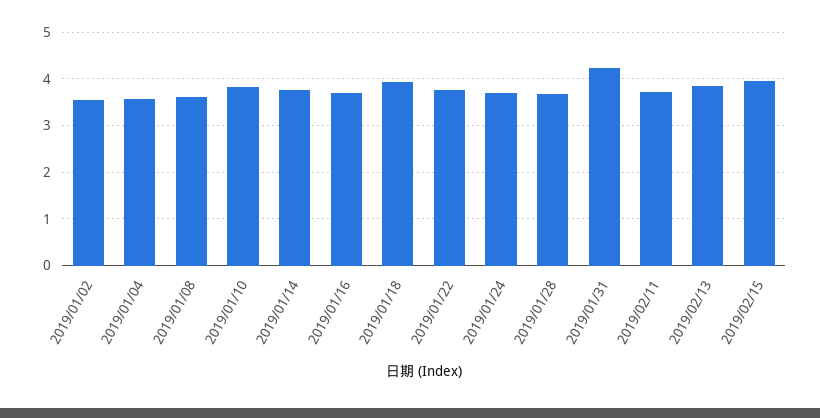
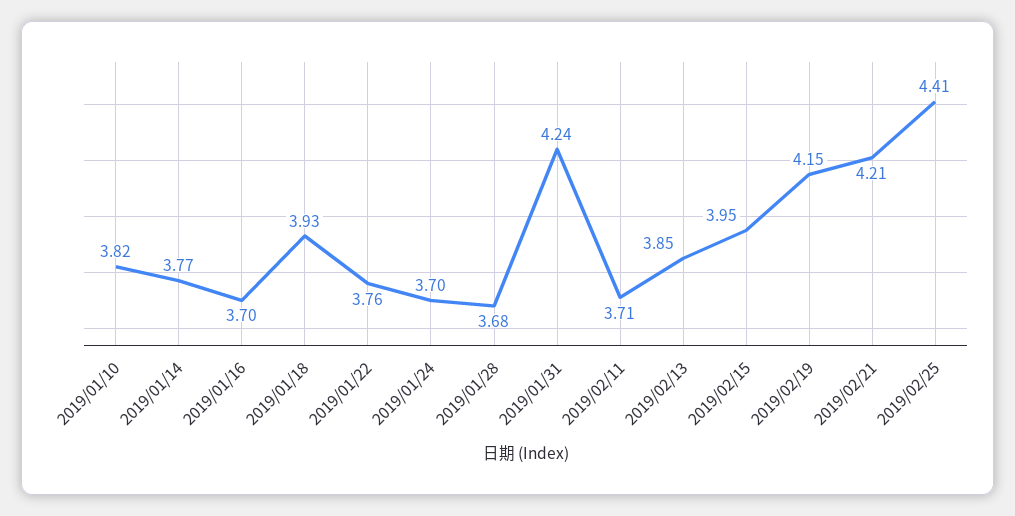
2019/01/02: 3.6 -> none
2019/01/04: 3.6 -> none
2019/01/08: 3.6 -> none
2019/02/19: none -> 4.15
2019/02/21: none -> 4.21
2019/02/25: none -> 4.41

